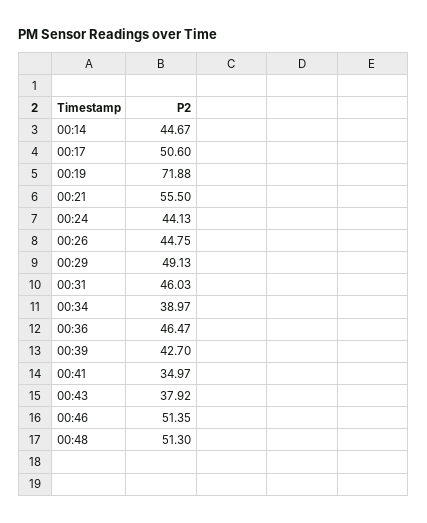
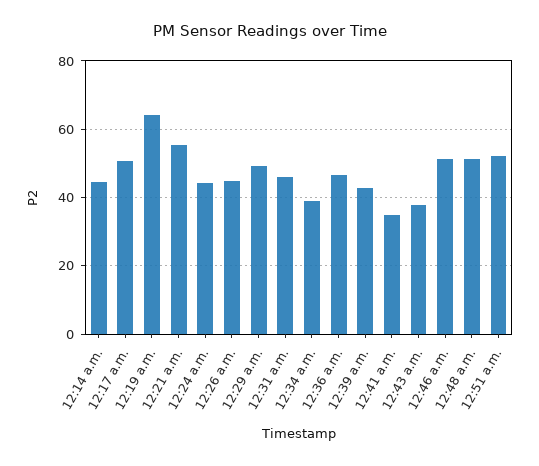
00:19: 71.88 -> 64
12:51 a.m.: none -> 52

